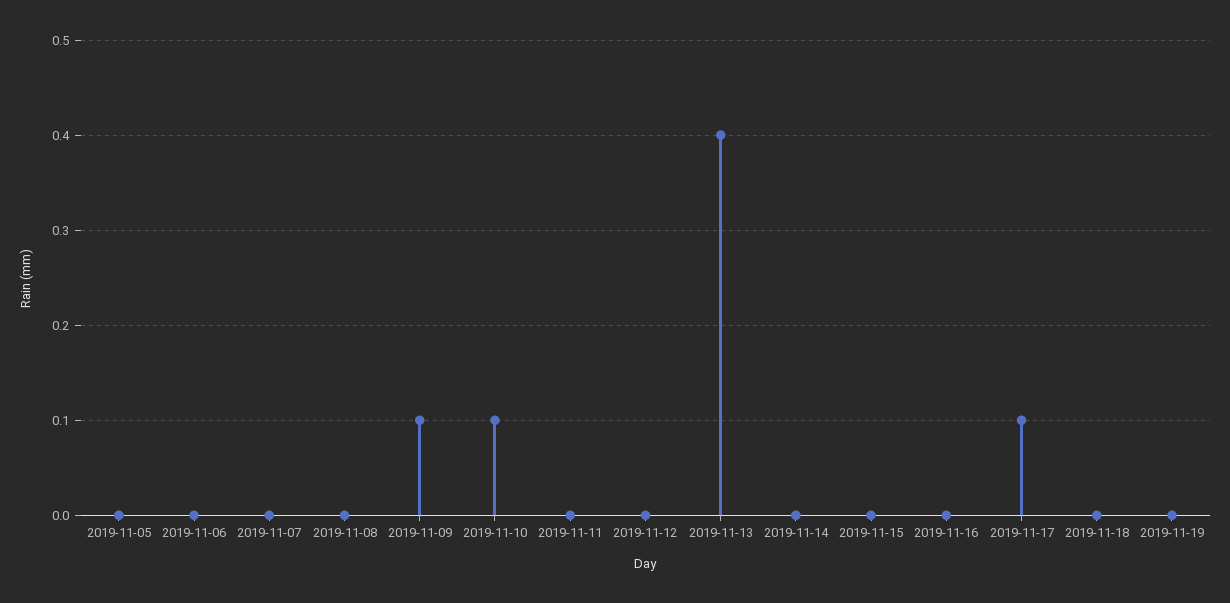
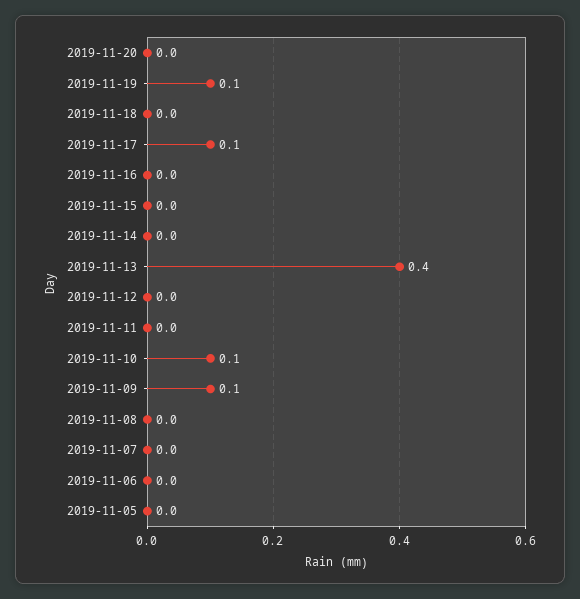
2019-11-19: 0 -> 0.1
2019-11-20: none -> 0

